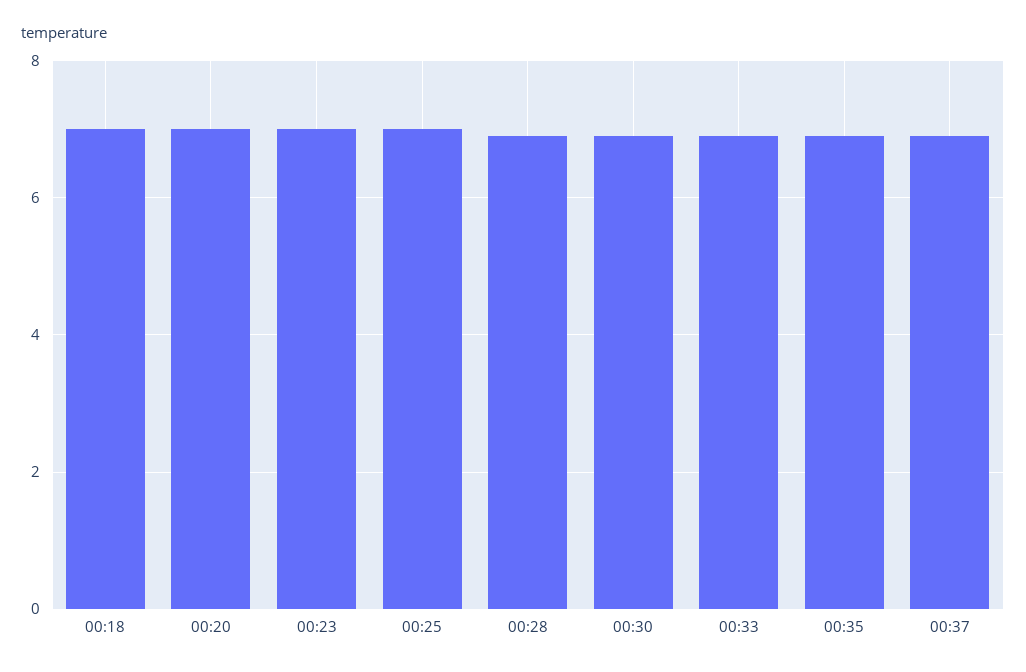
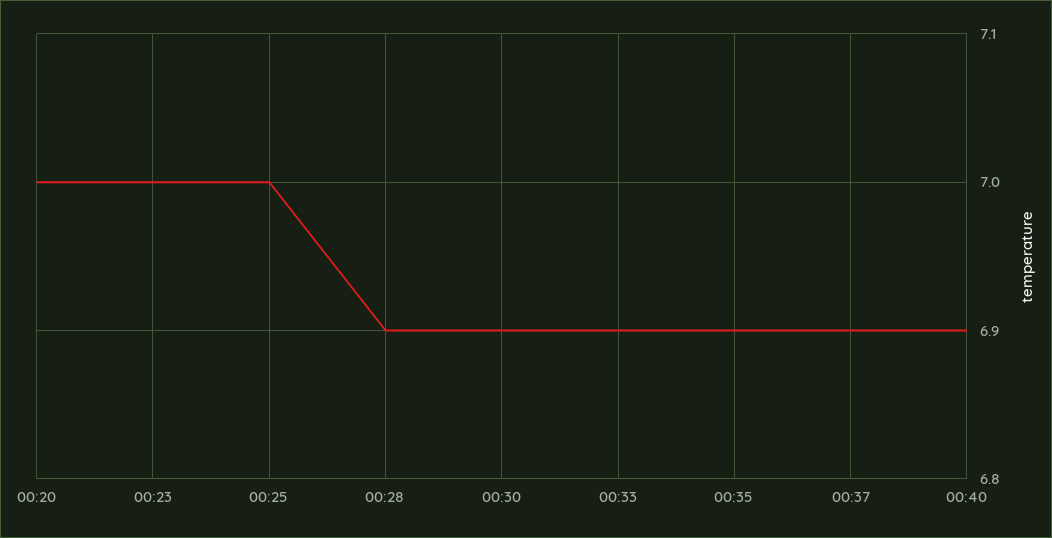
00:18: 7 -> none
00:40: none -> 6.9

